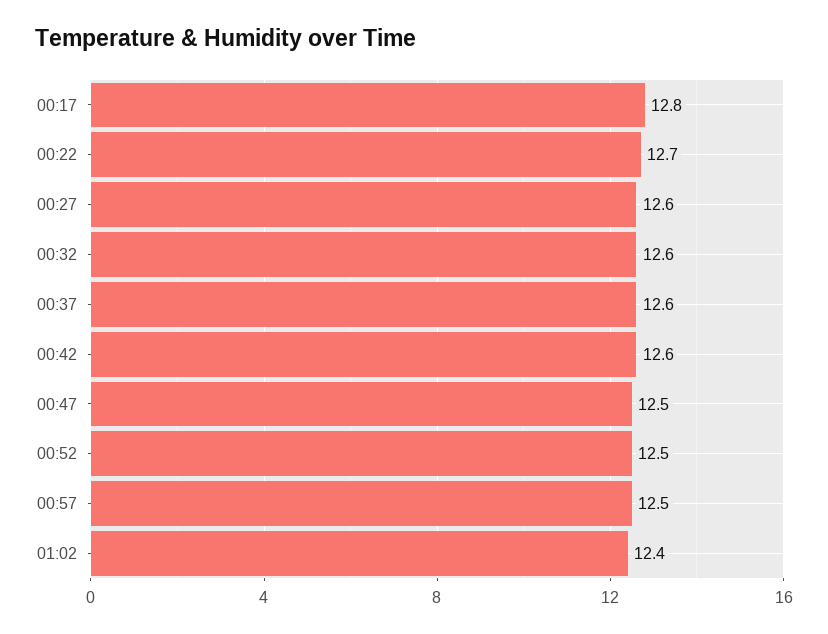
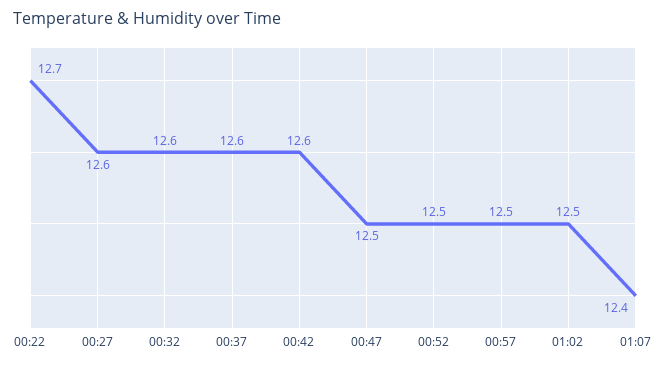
00:17: 12.8 -> none
01:02: 12.4 -> 12.5
01:07: none -> 12.4

